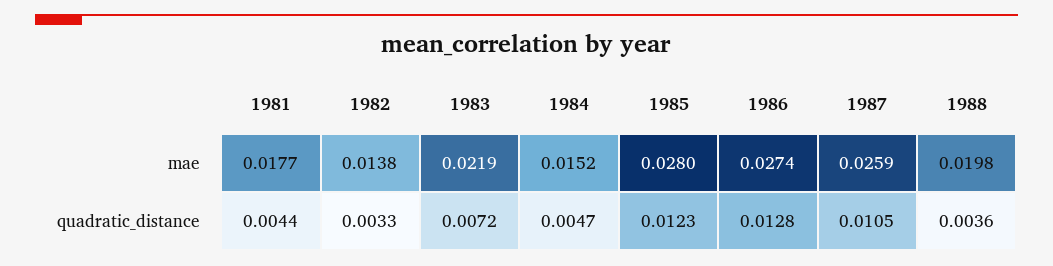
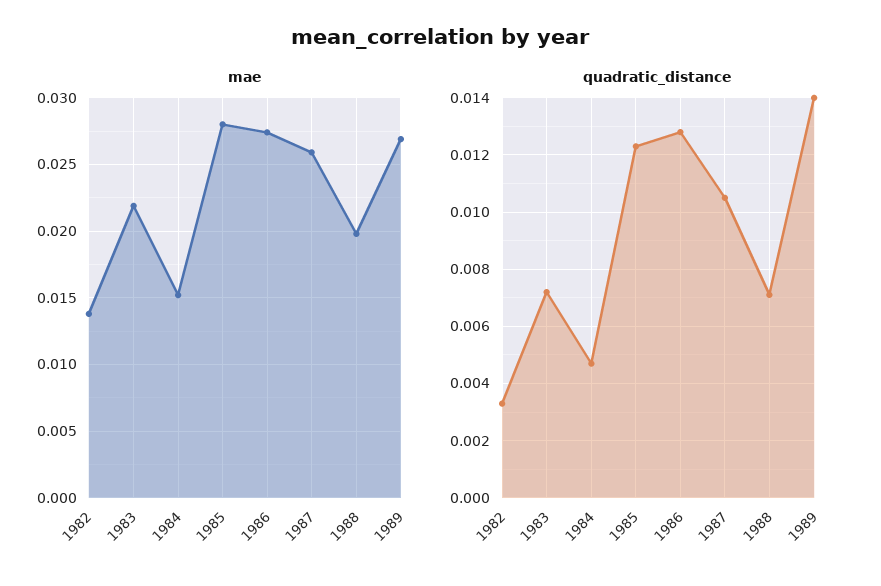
mae, 1981: 0.0177 -> none
quadratic_distance, 1981: 0.0044 -> none
quadratic_distance, 1988: 0.0036 -> 0.007
mae, 1989: none -> 0.027
quadratic_distance, 1989: none -> 0.014

